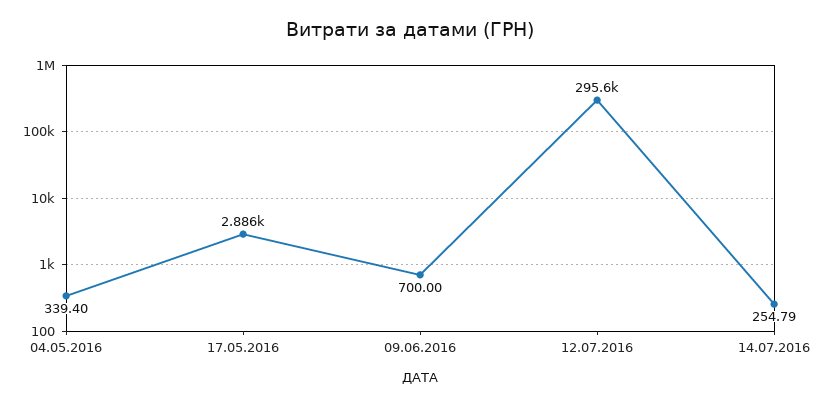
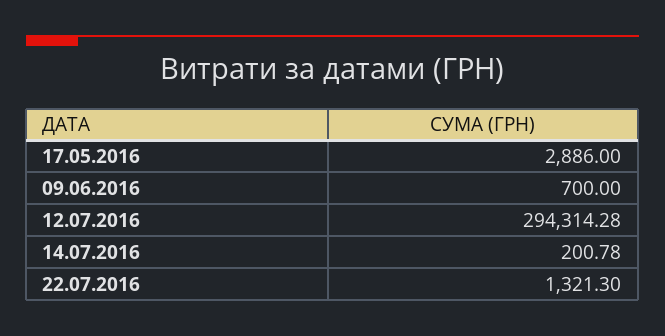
04.05.2016: 339.4 -> none
12.07.2016: 295600 -> 294314.28
14.07.2016: 254.79 -> 200.78
22.07.2016: none -> 1321.3

